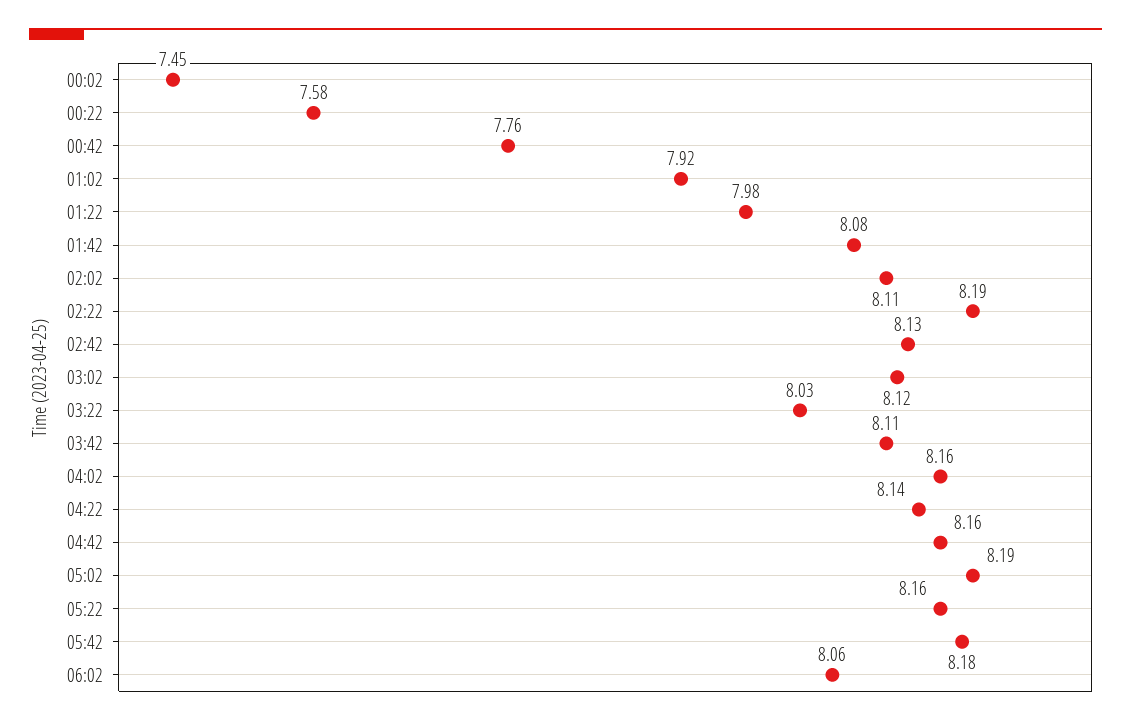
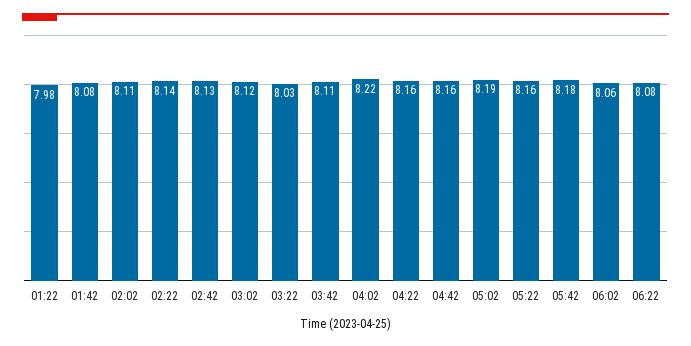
00:02: 7.45 -> none
00:22: 7.58 -> none
00:42: 7.76 -> none
01:02: 7.92 -> none
02:22: 8.19 -> 8.14
04:02: 8.16 -> 8.22
04:22: 8.14 -> 8.16
06:22: none -> 8.08

